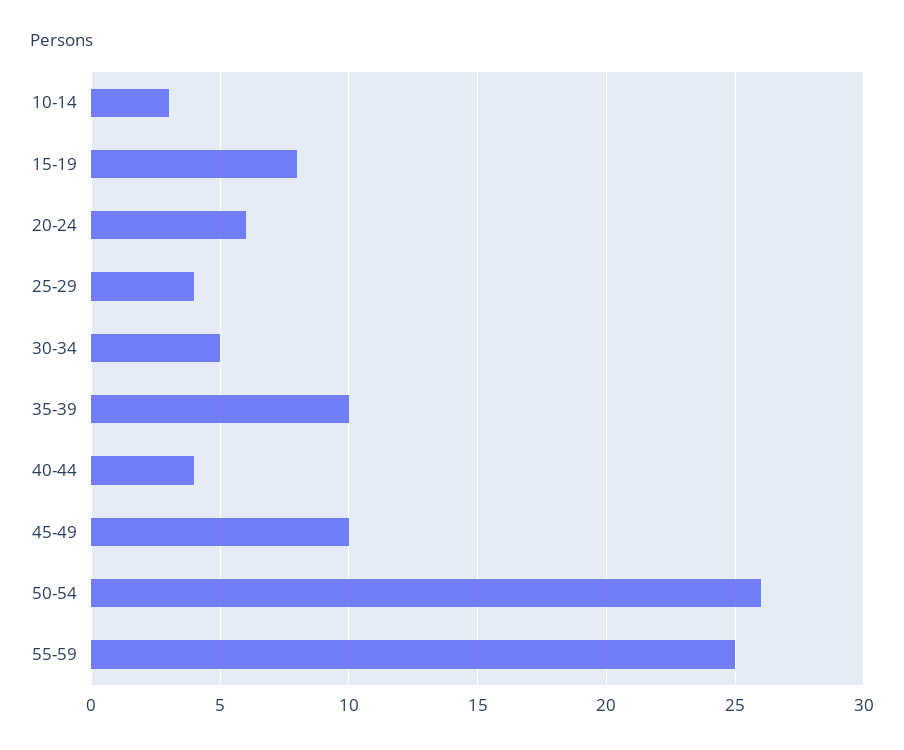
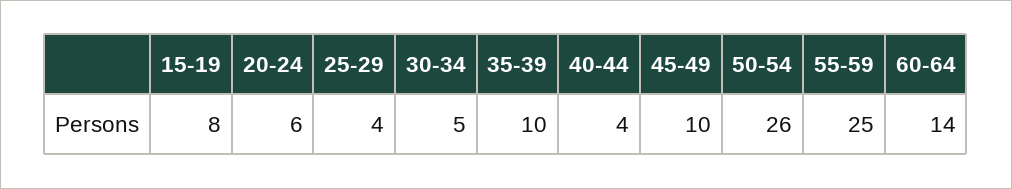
10-14: 3 -> none
60-64: none -> 14

